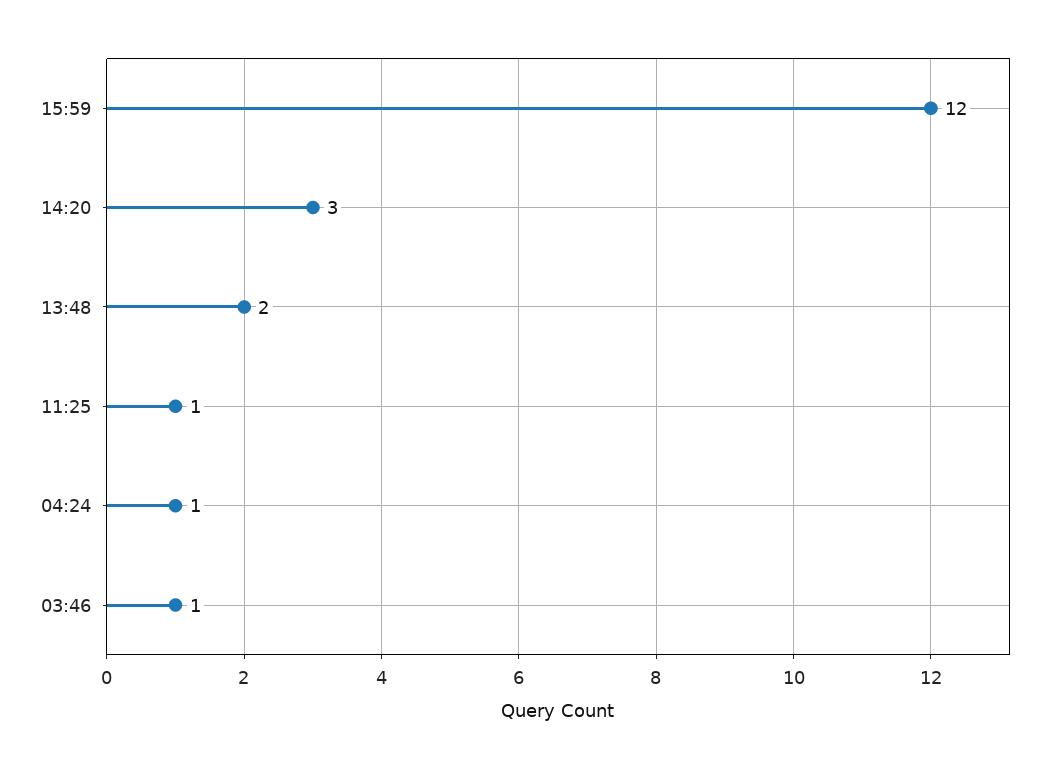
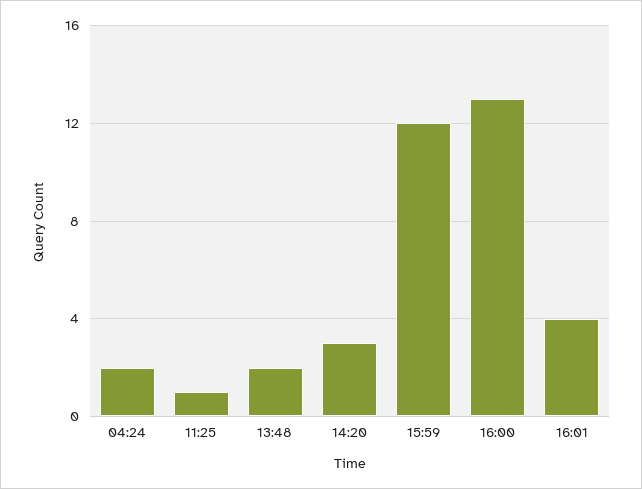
04:24: 1 -> 2
03:46: 1 -> none
16:00: none -> 13
16:01: none -> 4

